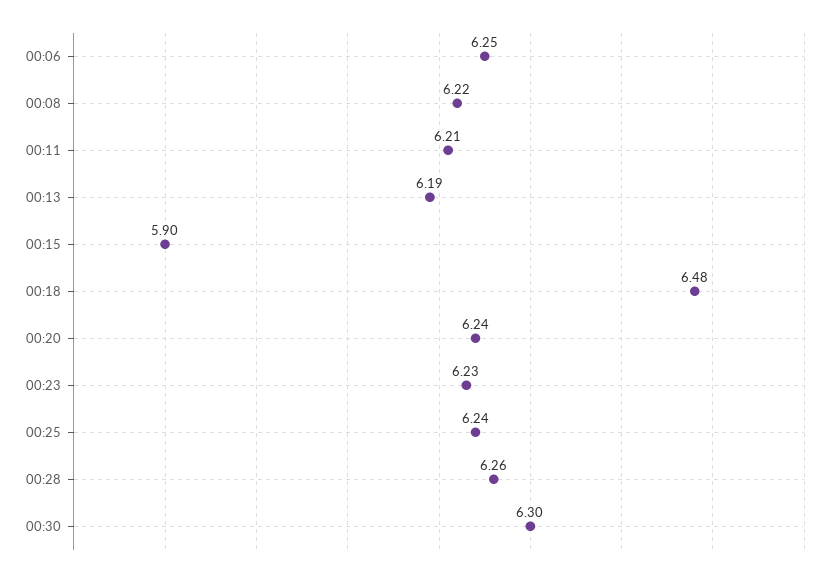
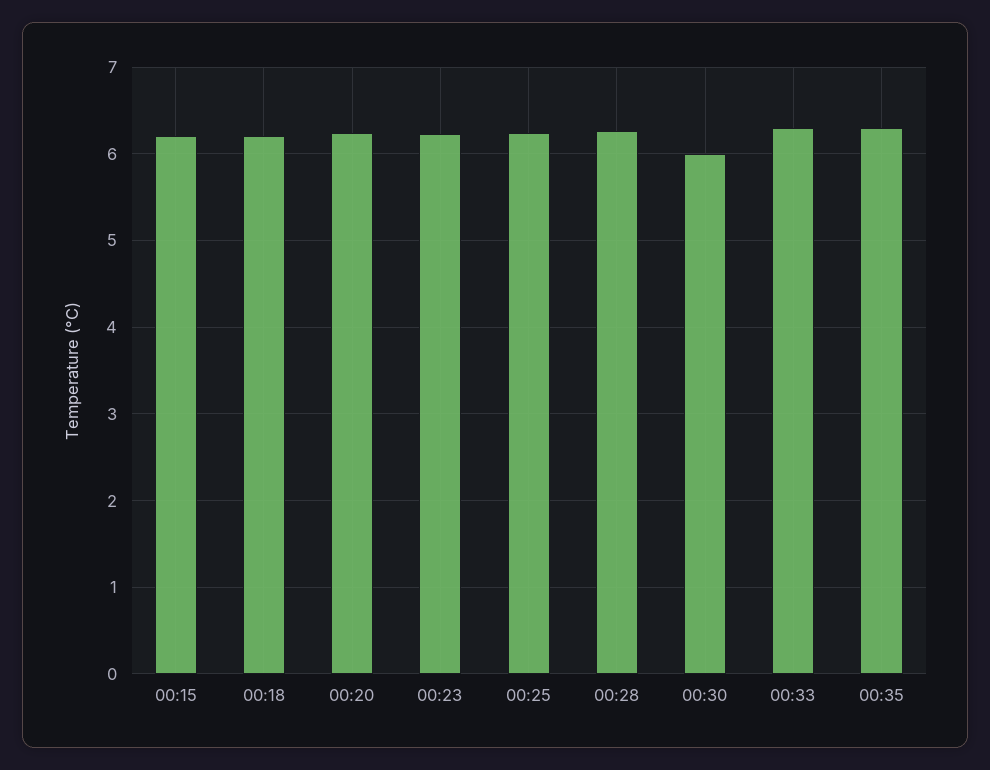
00:06: 6.25 -> none
00:08: 6.22 -> none
00:11: 6.21 -> none
00:13: 6.19 -> none
00:15: 5.9 -> 6.2
00:18: 6.48 -> 6.2
00:30: 6.3 -> 6
00:33: none -> 6.3
00:35: none -> 6.3

